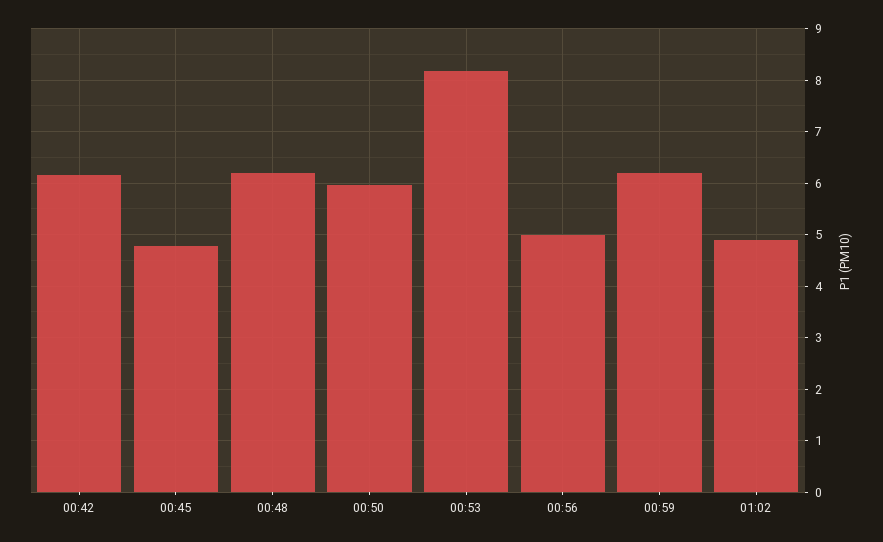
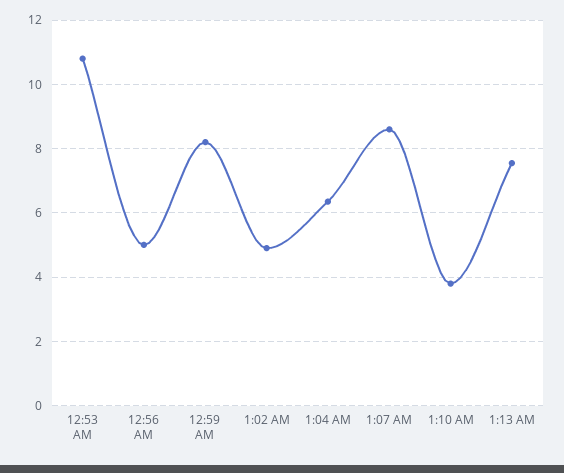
00:42: 6.2 -> none
00:45: 4.8 -> none
00:48: 6.2 -> none
00:50: 6 -> none
00:53: 8.2 -> 10.8
00:59: 6.2 -> 8.2
1:04 AM: none -> 6.4
1:07 AM: none -> 8.6
1:10 AM: none -> 3.8
1:13 AM: none -> 7.6

